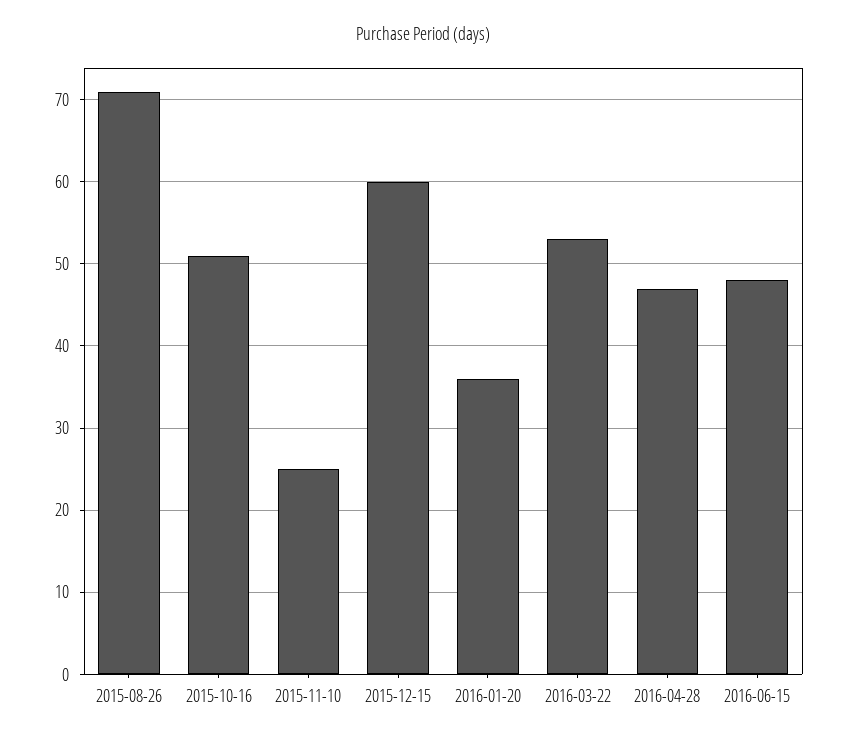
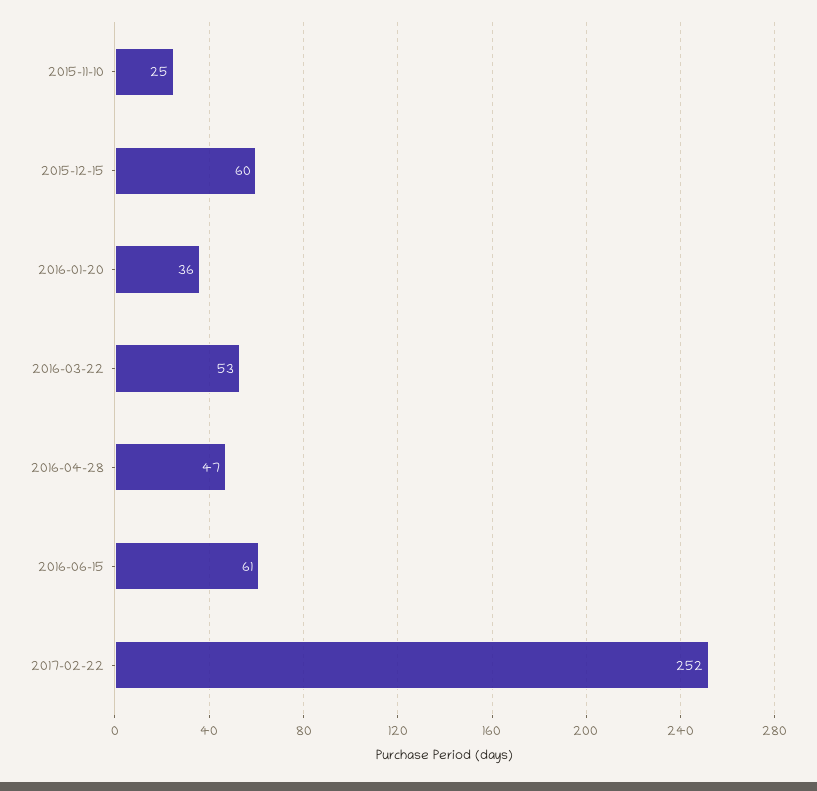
2015-08-26: 71 -> none
2015-10-16: 51 -> none
2016-06-15: 48 -> 61
2017-02-22: none -> 252

